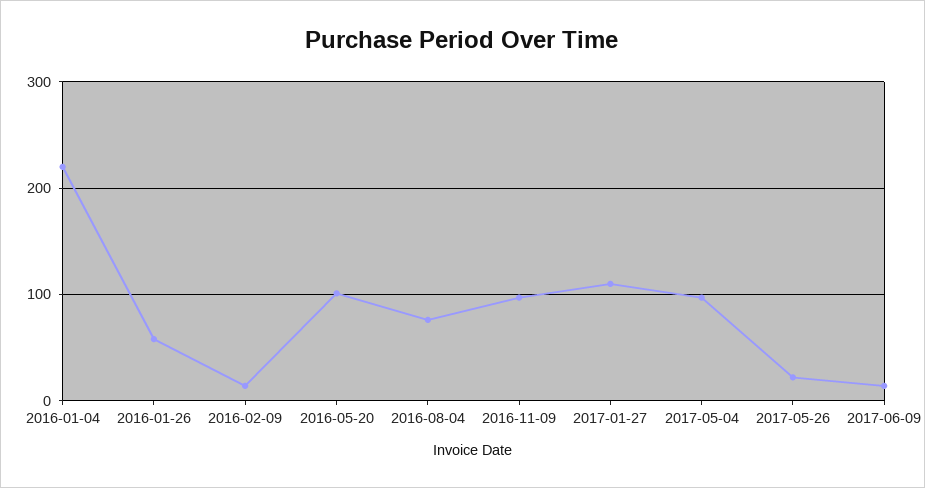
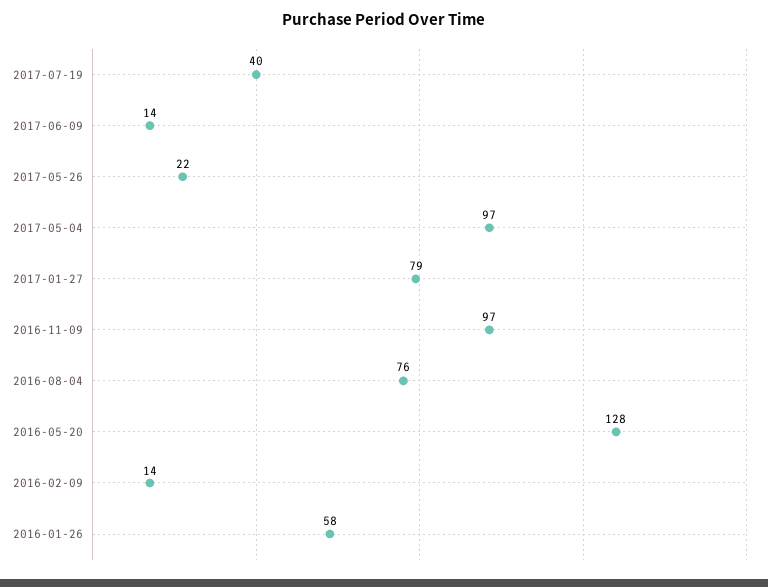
2016-01-04: 220 -> none
2016-05-20: 100 -> 128
2017-01-27: 110 -> 79
2017-07-19: none -> 40

